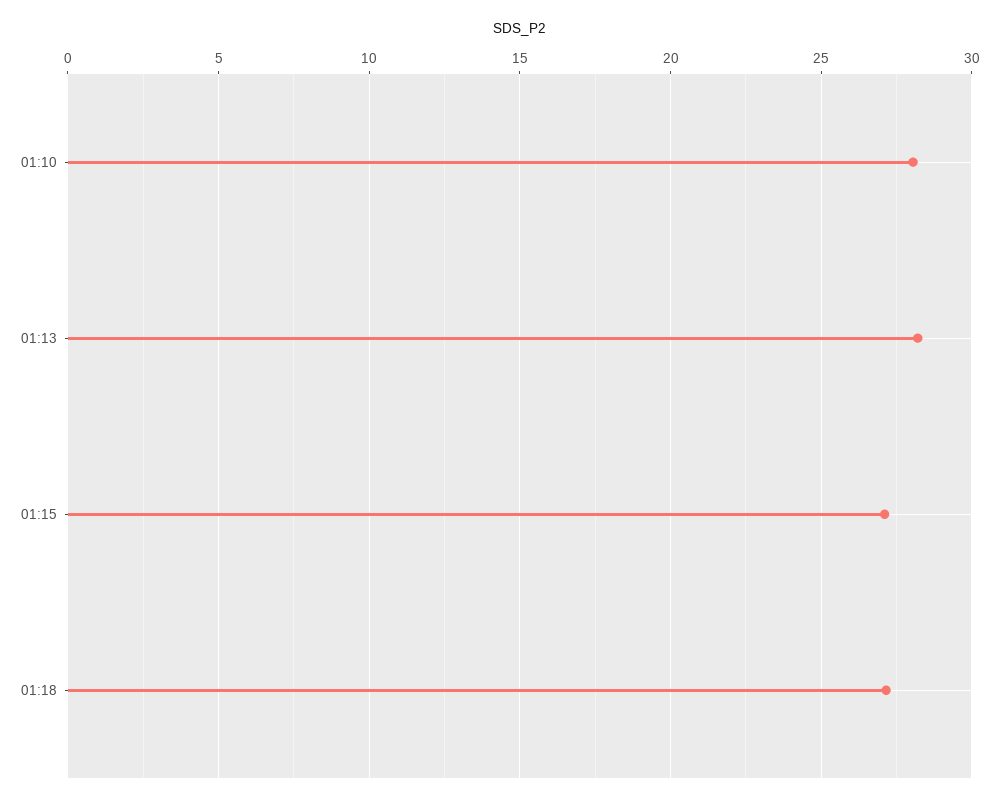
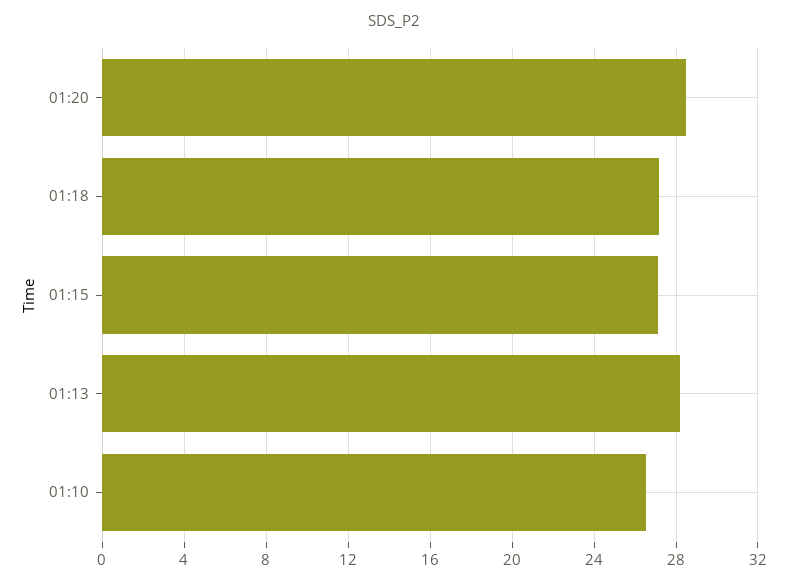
01:10: 28 -> 26.5
01:20: none -> 28.5

